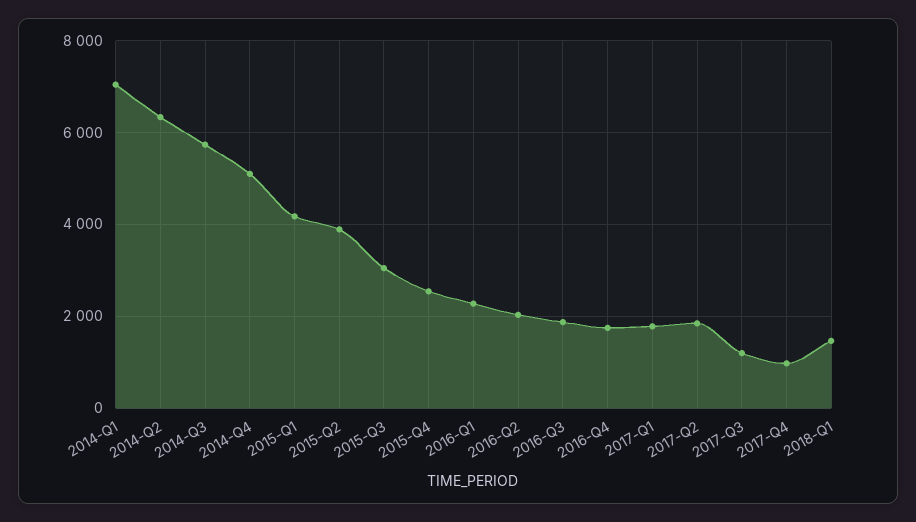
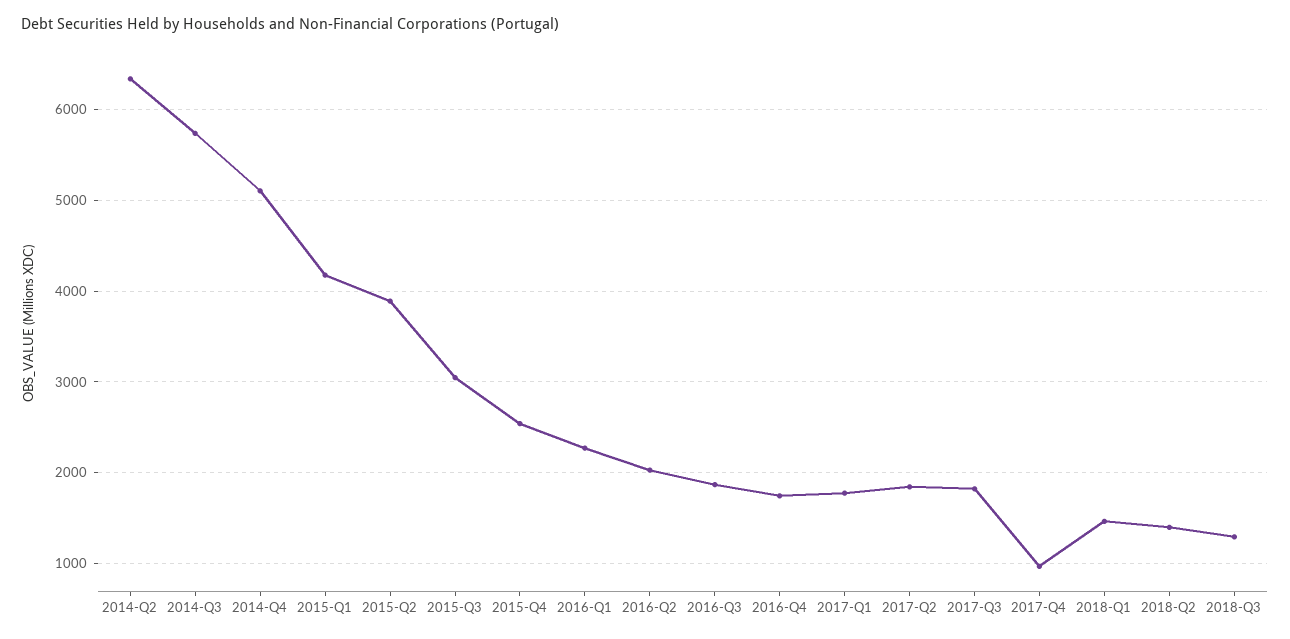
2014-Q1: 7000 -> none
2017-Q3: 1200 -> 1800
2018-Q2: none -> 1400
2018-Q3: none -> 1300

